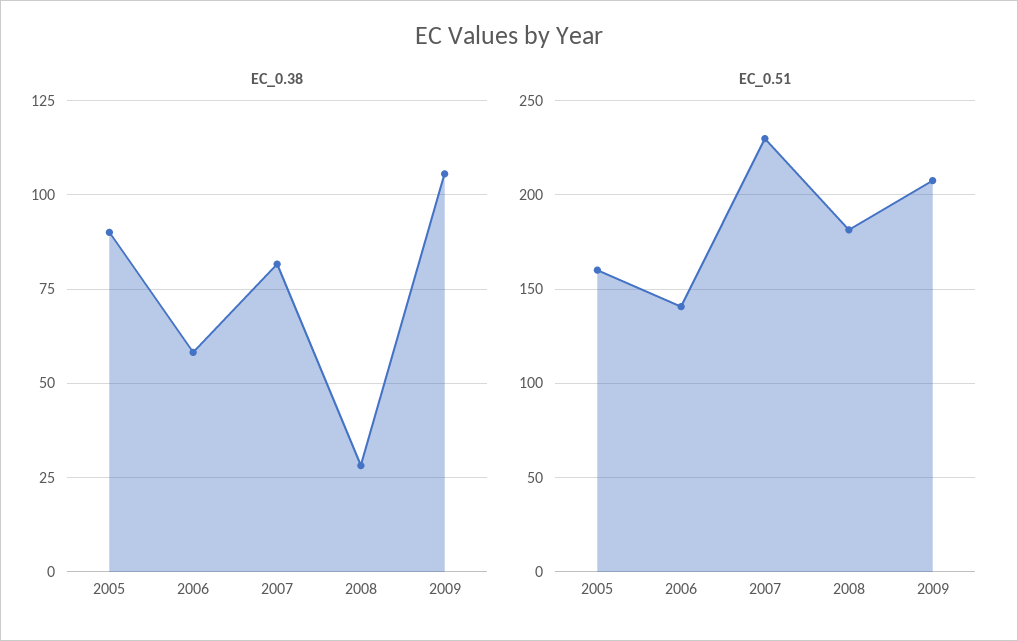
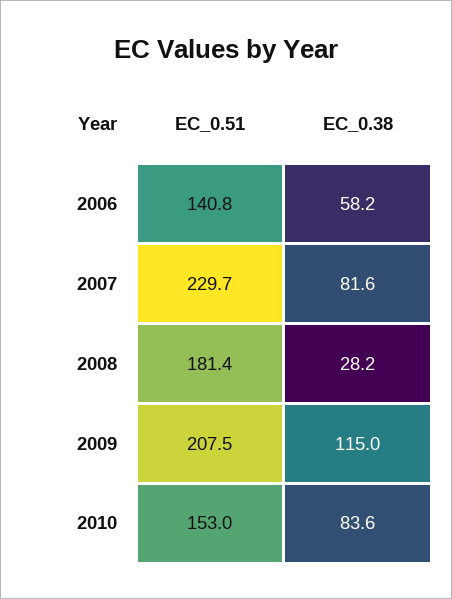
EC_0.38, 2005: 90 -> none
EC_0.38, 2009: 105 -> 115
EC_0.51, 2005: 160 -> none
EC_0.51, 2010: none -> 153
EC_0.38, 2010: none -> 83.6

